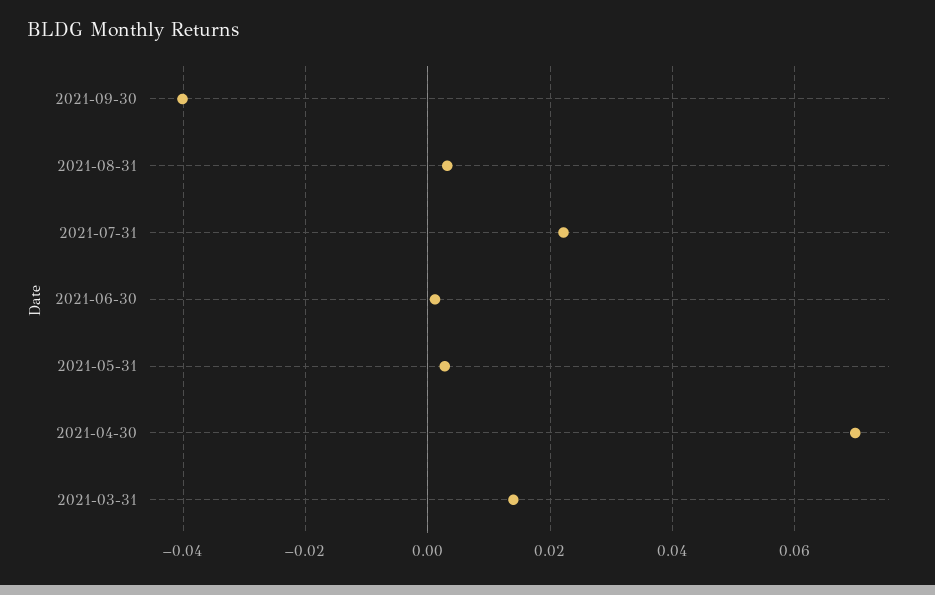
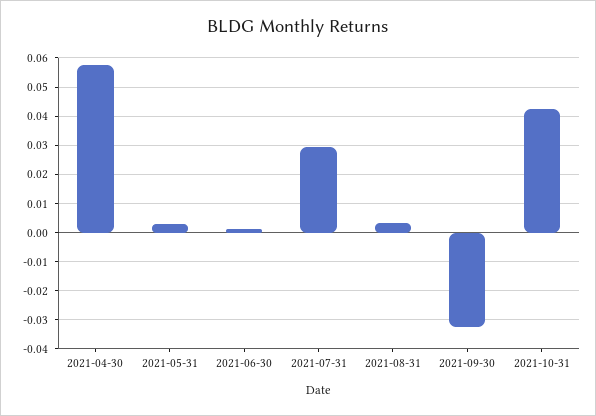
2021-09-30: -0.04 -> -0.0325
2021-07-31: 0.022 -> 0.03
2021-04-30: 0.07 -> 0.0575
2021-03-31: 0.014 -> none
2021-10-31: none -> 0.0425

